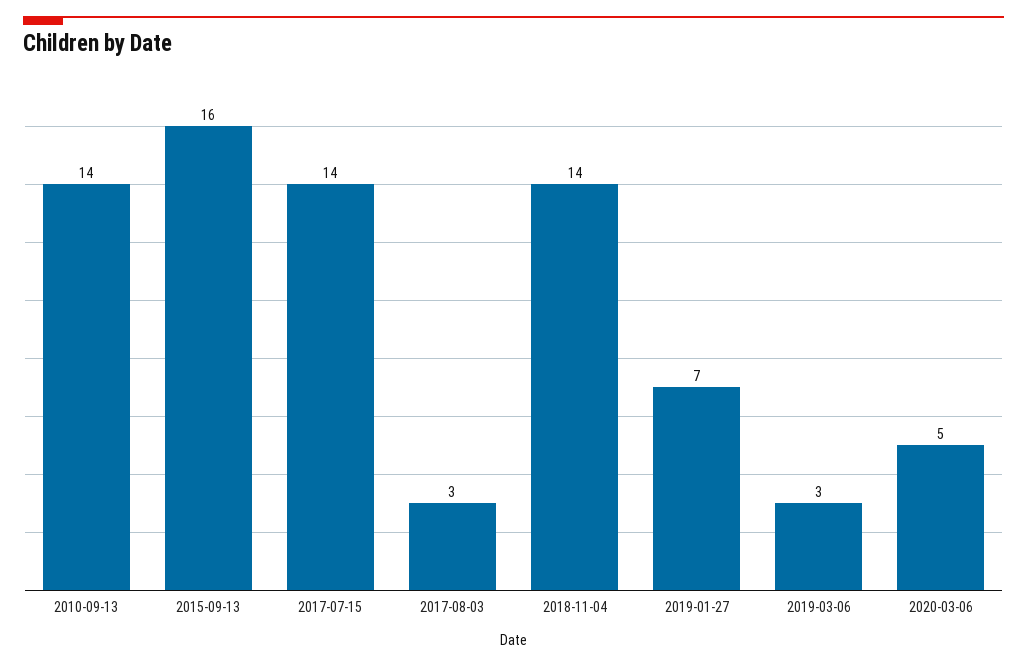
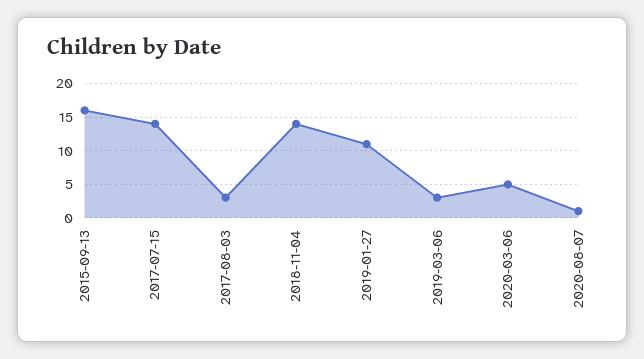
2010-09-13: 14 -> none
2019-01-27: 7 -> 11
2020-08-07: none -> 1

